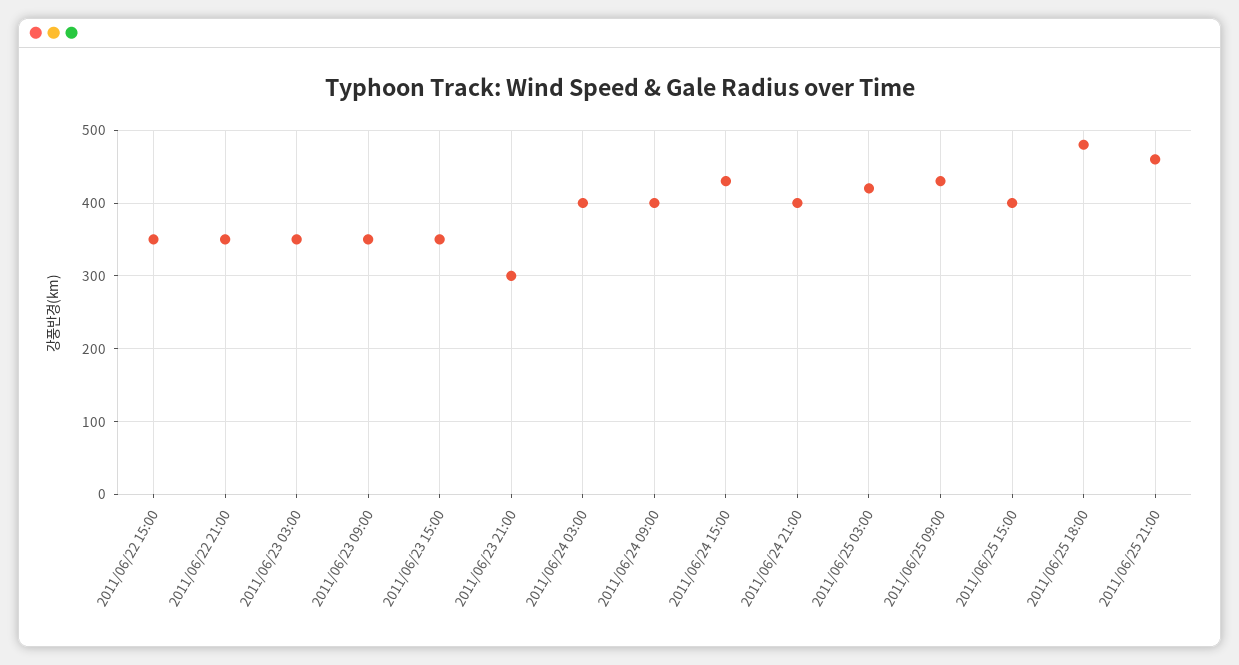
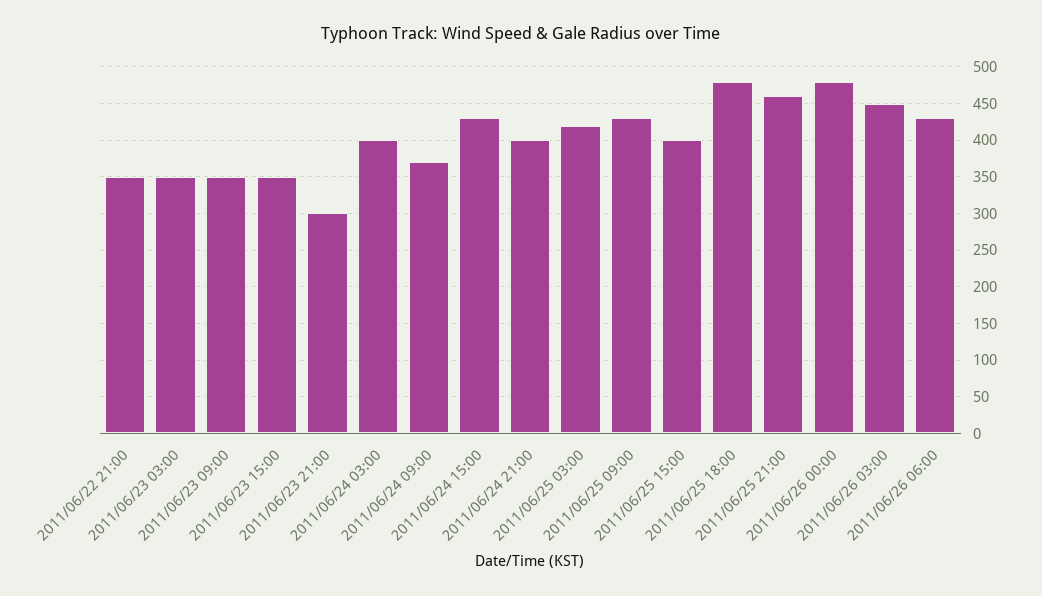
2011/06/22 15:00: 350 -> none
2011/06/24 09:00: 400 -> 370
2011/06/26 00:00: none -> 480
2011/06/26 03:00: none -> 450
2011/06/26 06:00: none -> 430

